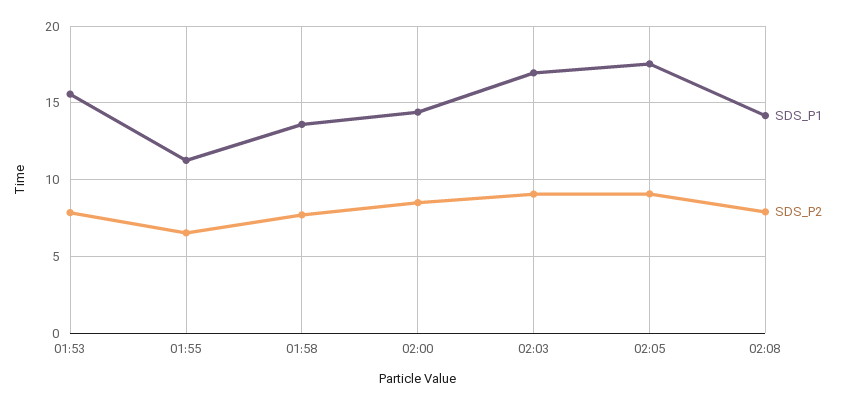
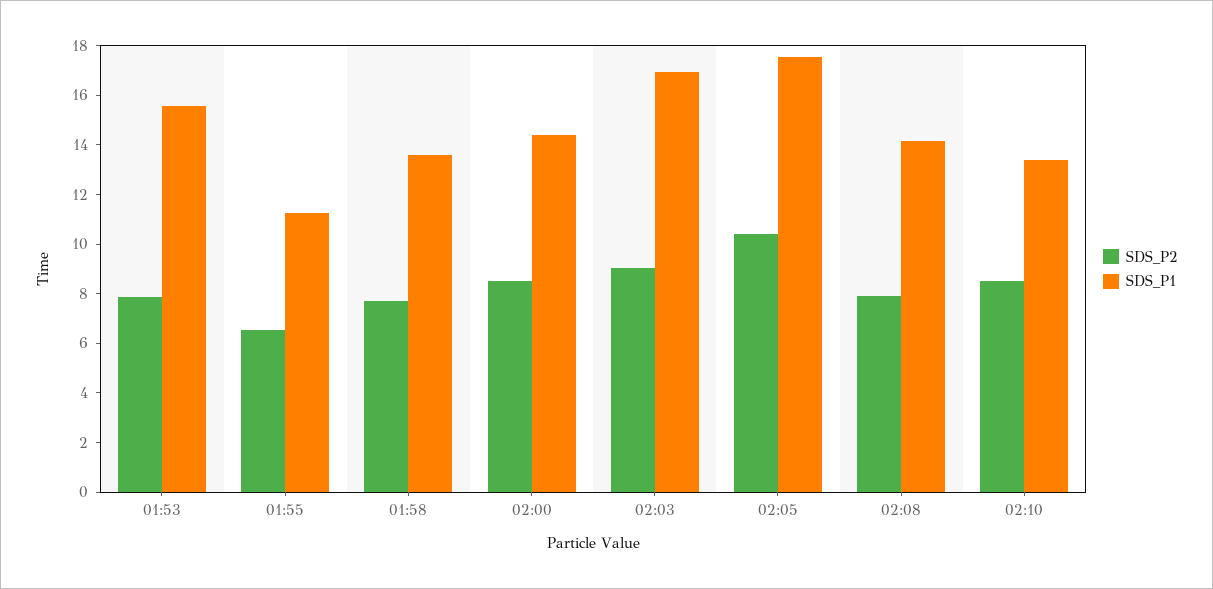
SDS_P2, 02:05: 9 -> 10.5
SDS_P2, 02:10: none -> 8.5
SDS_P1, 02:10: none -> 13.5

